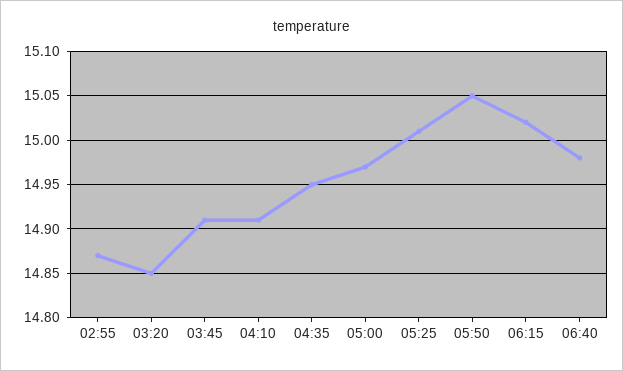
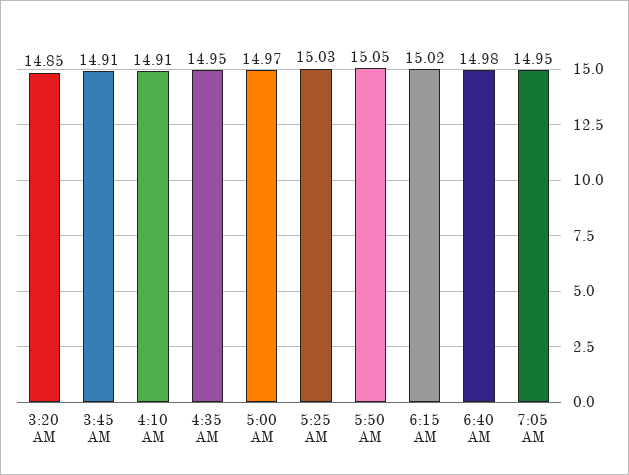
02:55: 14.87 -> none
05:25: 15.01 -> 15.03
7:05 AM: none -> 14.95

